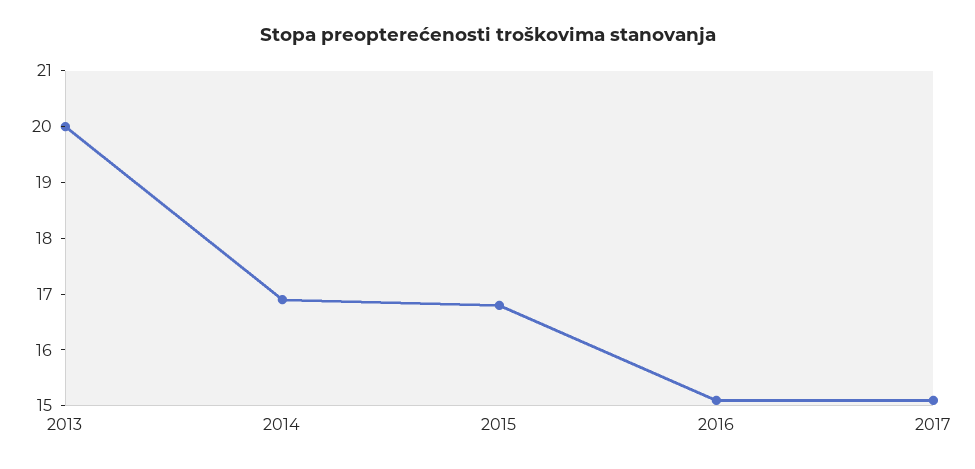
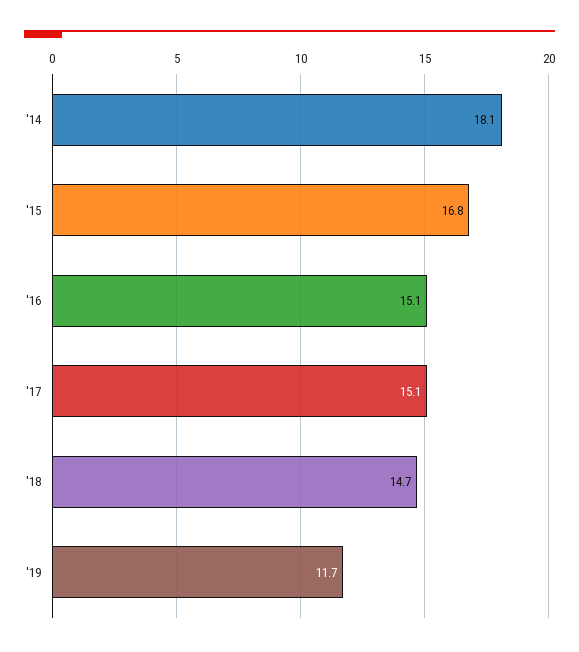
2013: 20 -> none
2014: 17 -> 18.1
'18: none -> 14.7
'19: none -> 11.7

